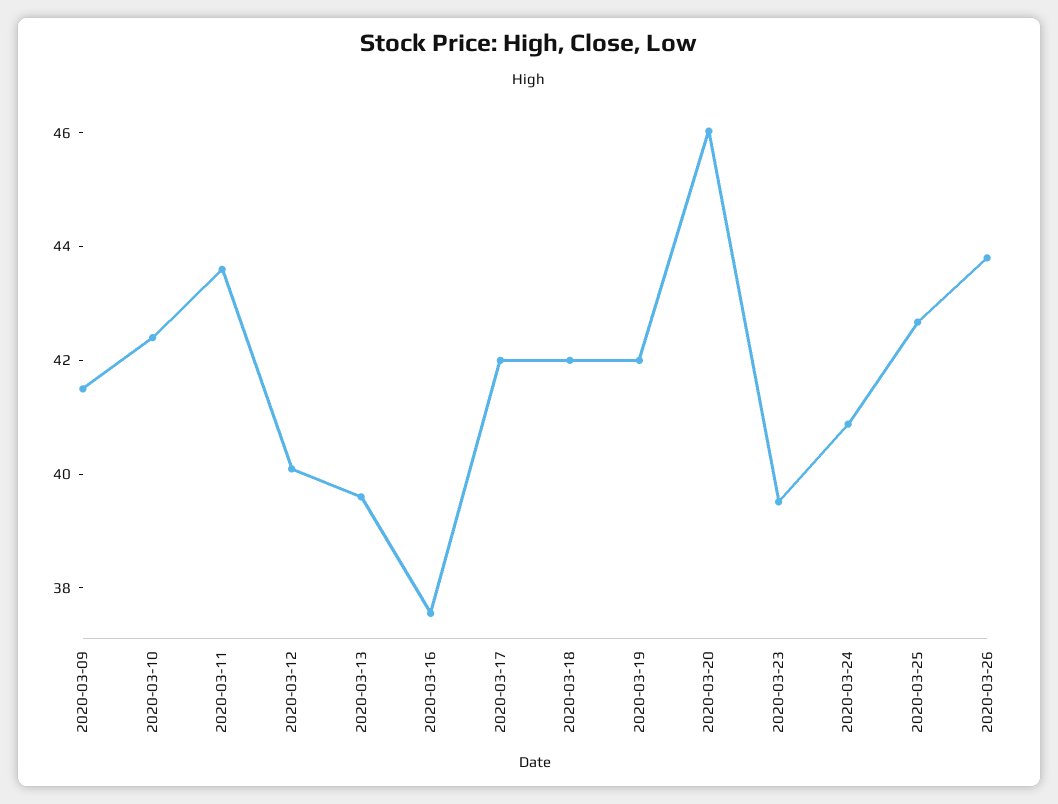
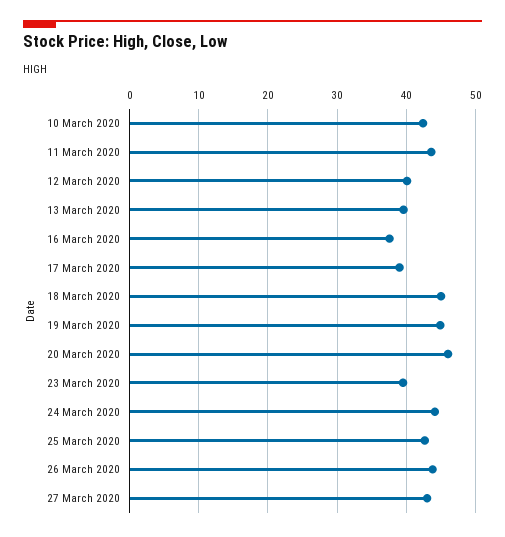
2020-03-09: 41.5 -> none
2020-03-17: 42 -> 39
2020-03-18: 42 -> 45
2020-03-19: 42 -> 45
2020-03-24: 41 -> 44
27 March 2020: none -> 43

